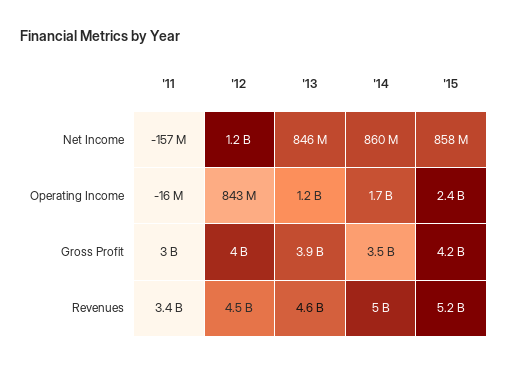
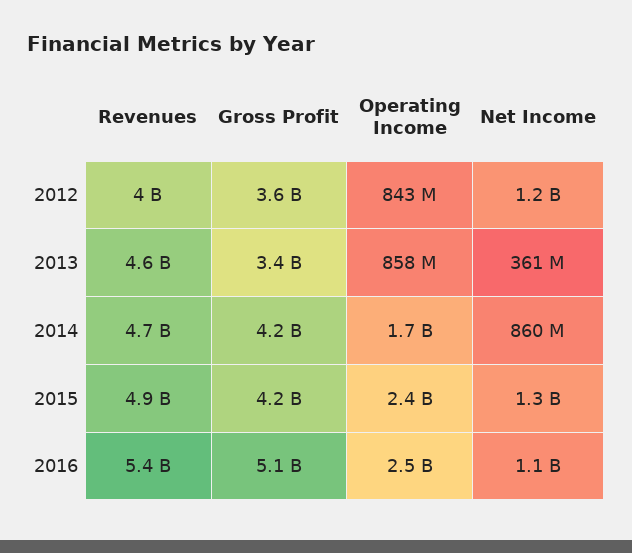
'11, Net Income: -157000000 -> none
'13, Net Income: 846000000 -> 361000000
'15, Net Income: 858000000 -> 1300000000
'11, Operating Income: -16000000 -> none
'13, Operating Income: 1200000000 -> 858000000
'11, Gross Profit: 3000000000 -> none
'12, Gross Profit: 4000000000 -> 3600000000
'13, Gross Profit: 3900000000 -> 3400000000
'14, Gross Profit: 3500000000 -> 4200000000
'11, Revenues: 3400000000 -> none
'12, Revenues: 4500000000 -> 4000000000
'14, Revenues: 5000000000 -> 4700000000
'15, Revenues: 5200000000 -> 4900000000
2016, Revenues: none -> 5400000000
2016, Gross Profit: none -> 5100000000
2016, Operating Income: none -> 2500000000
2016, Net Income: none -> 1100000000

